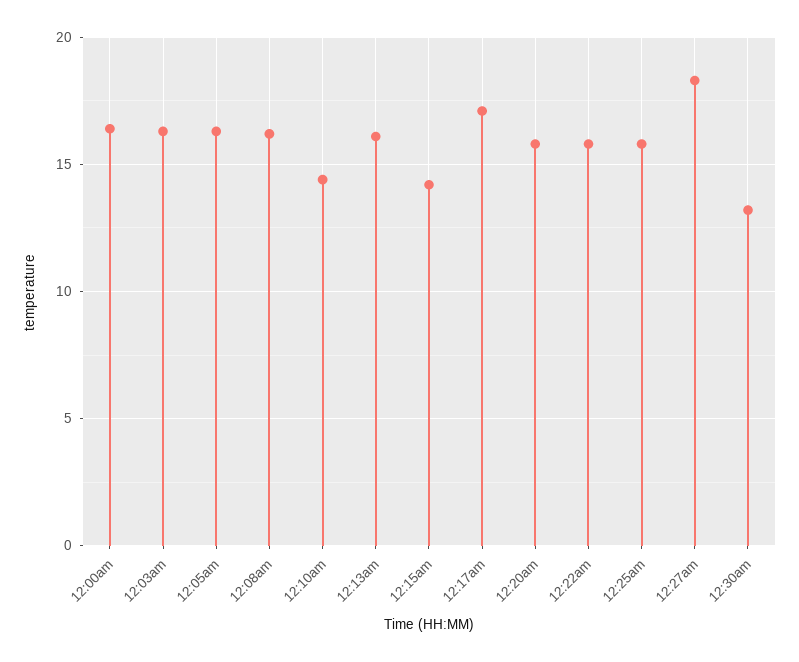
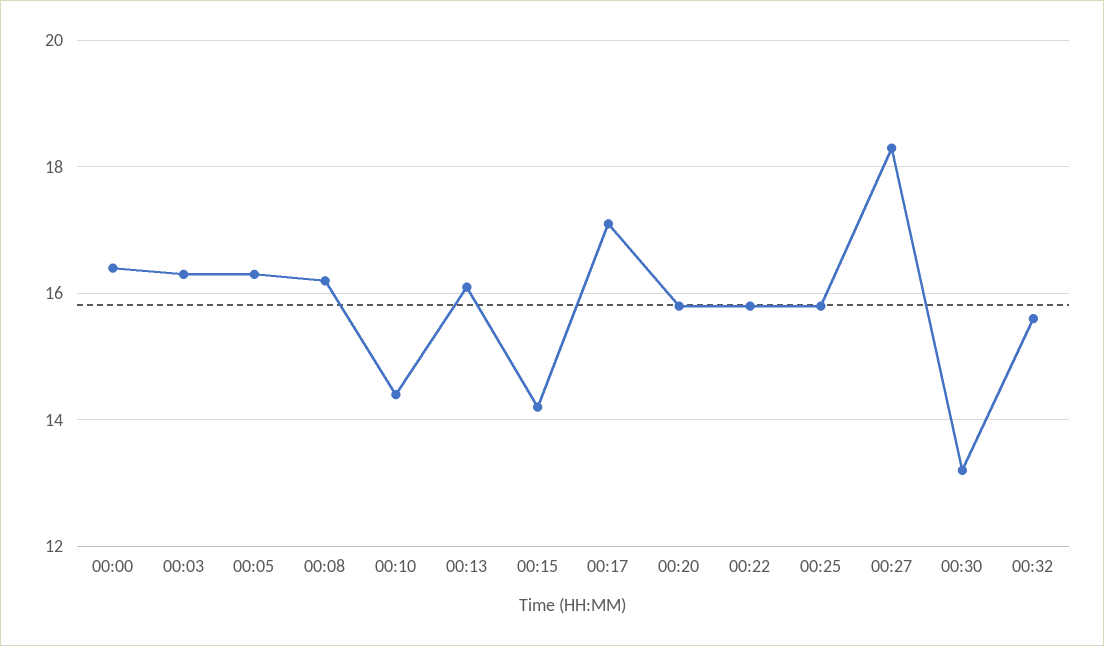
00:32: none -> 15.5

